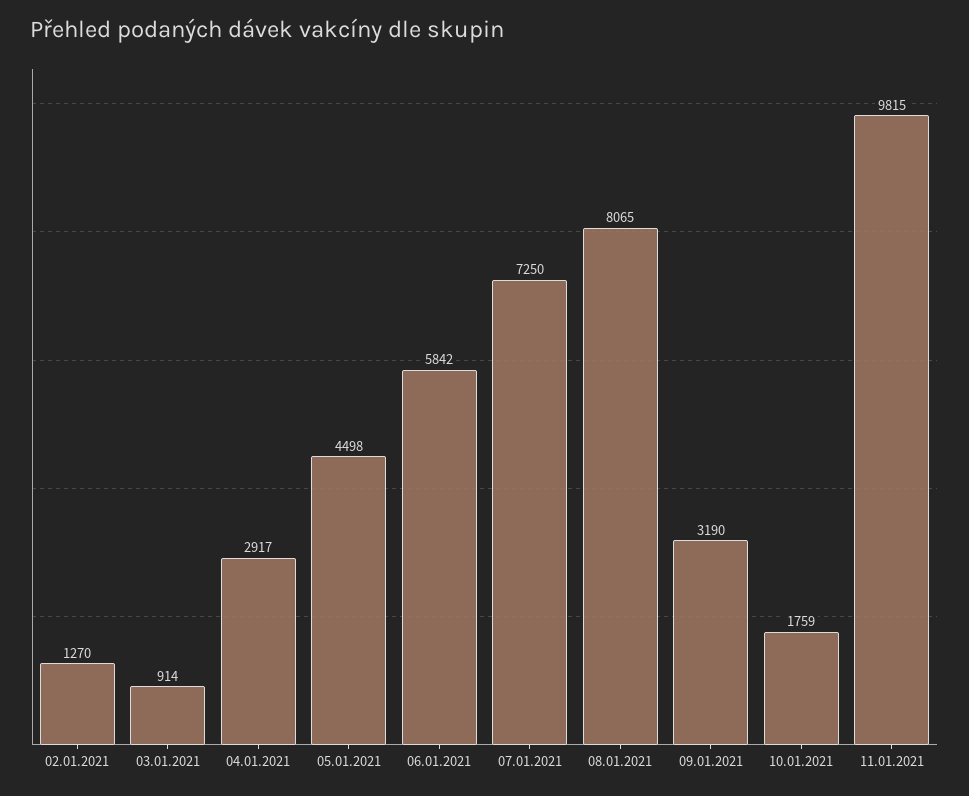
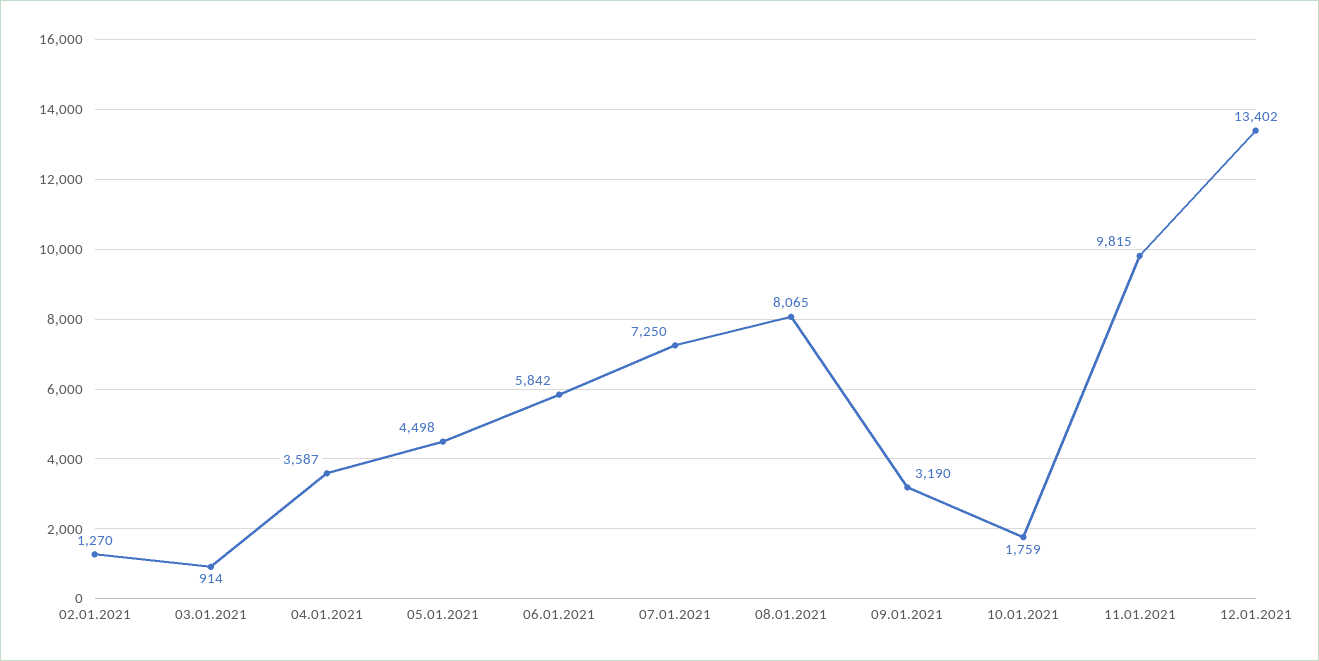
04.01.2021: 2917 -> 3587
12.01.2021: none -> 13402

